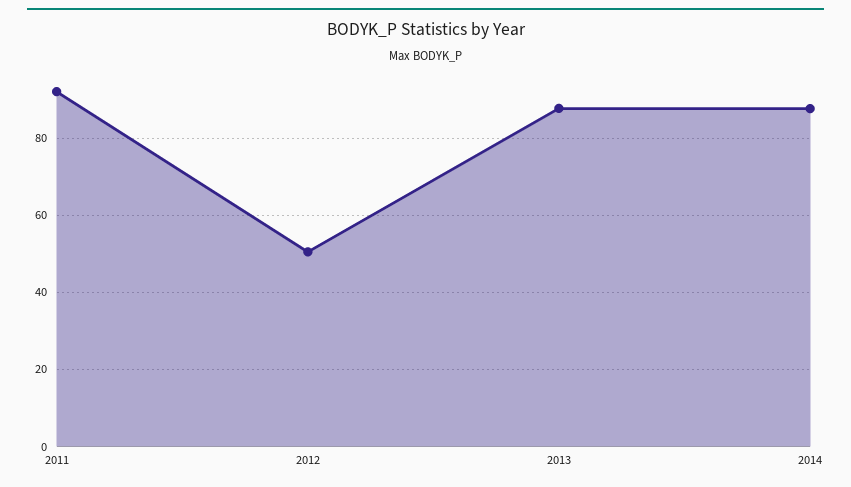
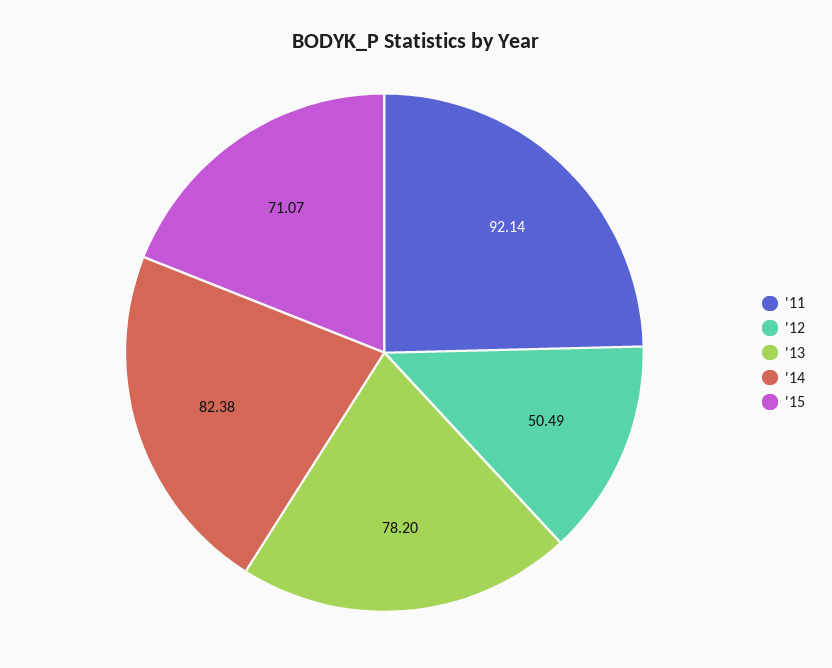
2013: 88 -> 78.2
2014: 88 -> 82.38
'15: none -> 71.07

